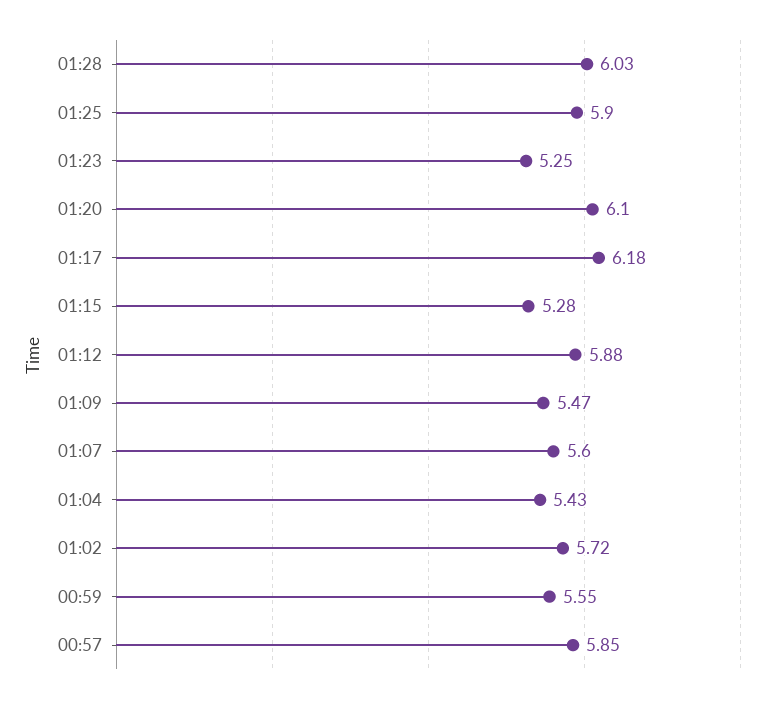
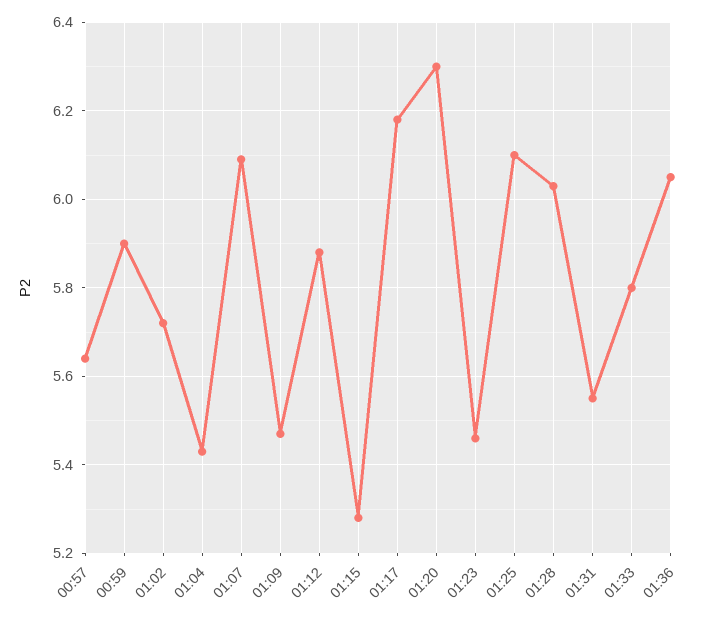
01:25: 5.9 -> 6.1
01:23: 5.25 -> 5.45
01:20: 6.1 -> 6.3
01:07: 5.6 -> 6.1
00:59: 5.55 -> 5.9
00:57: 5.85 -> 5.65
01:31: none -> 5.55
01:33: none -> 5.8
01:36: none -> 6.05

